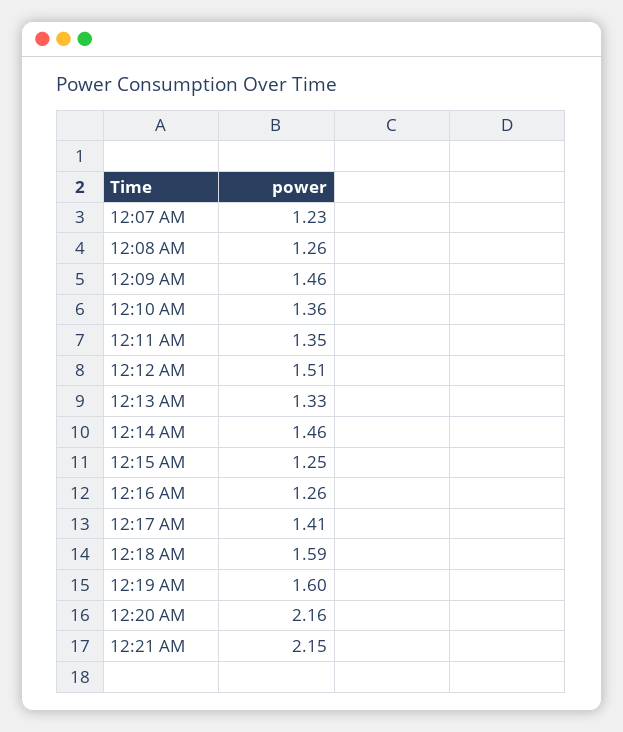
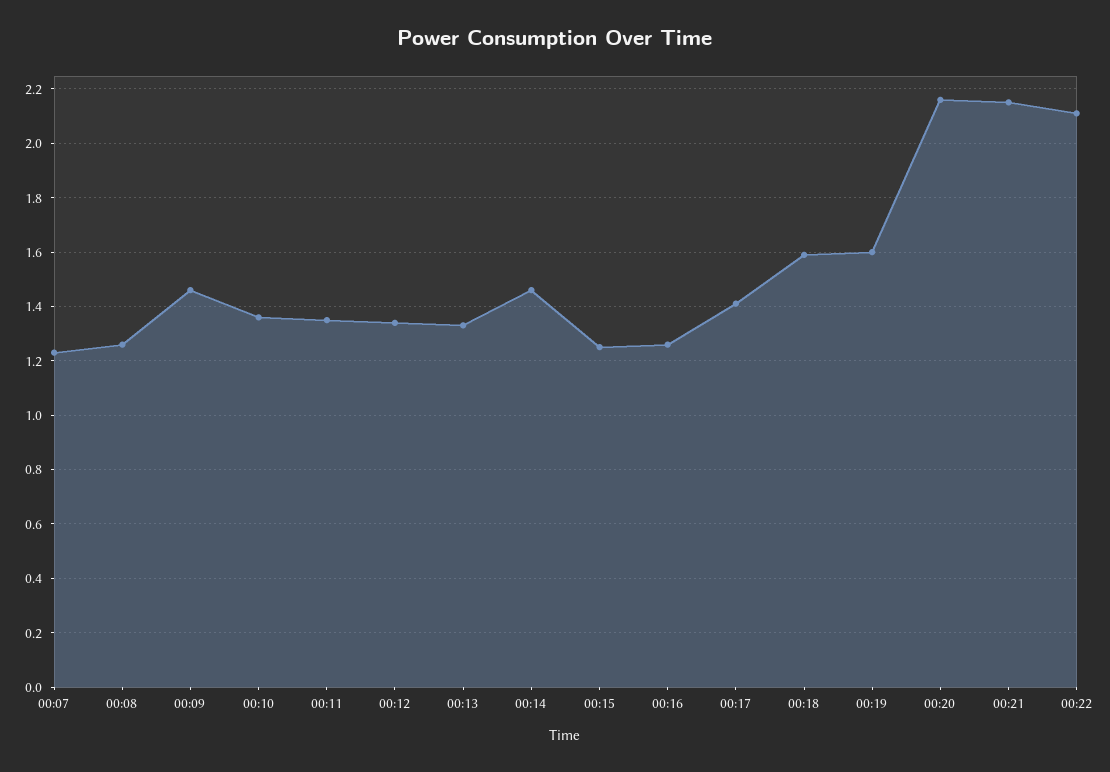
12:12 AM: 1.51 -> 1.35
00:22: none -> 2.1

